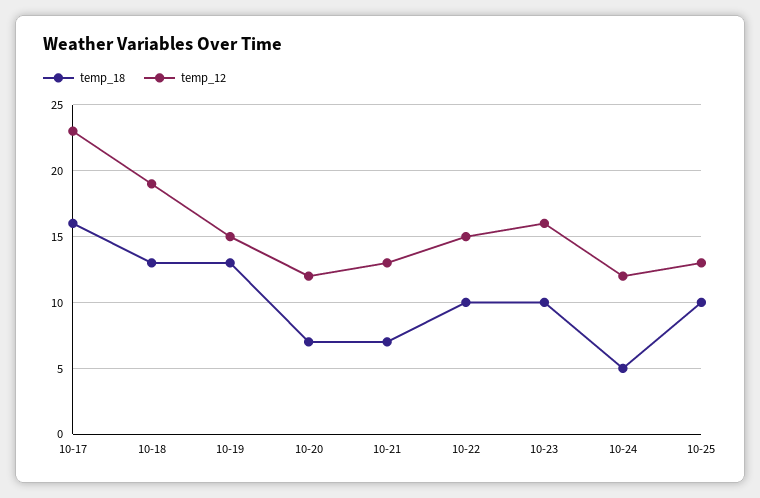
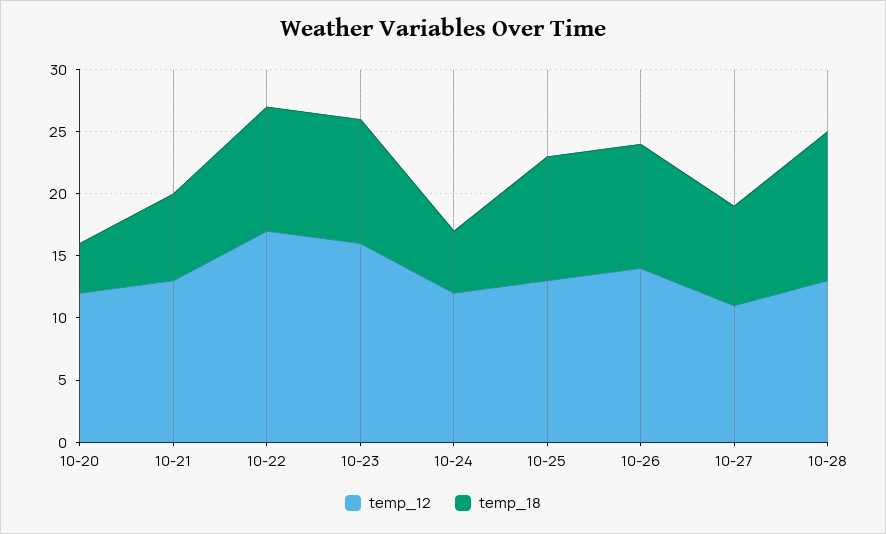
temp_18, 10-17: 16 -> none
temp_12, 10-17: 23 -> none
temp_18, 10-18: 13 -> none
temp_12, 10-18: 19 -> none
temp_18, 10-19: 13 -> none
temp_12, 10-19: 15 -> none
temp_18, 10-20: 7 -> 4
temp_12, 10-22: 15 -> 17
temp_12, 10-26: none -> 14
temp_18, 10-26: none -> 10
temp_12, 10-27: none -> 11
temp_18, 10-27: none -> 8
temp_12, 10-28: none -> 13
temp_18, 10-28: none -> 12

